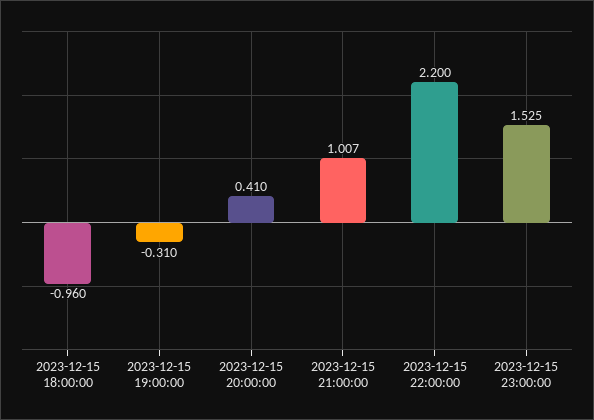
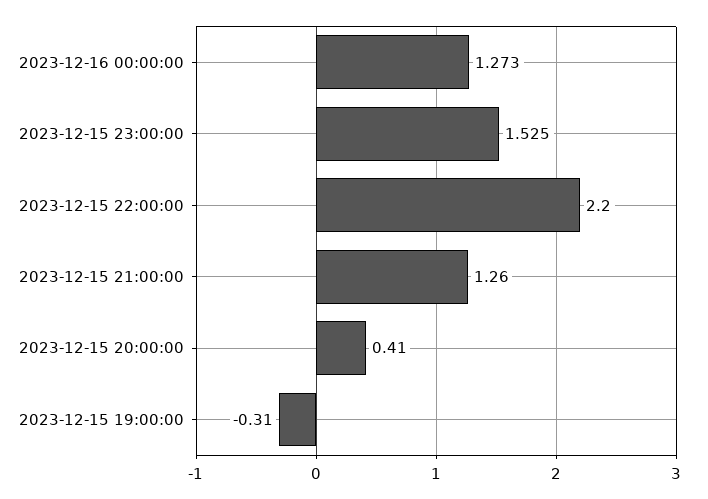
2023-12-15 18:00:00: -0.96 -> none
2023-12-15 21:00:00: 1.007 -> 1.26
2023-12-16 00:00:00: none -> 1.273

